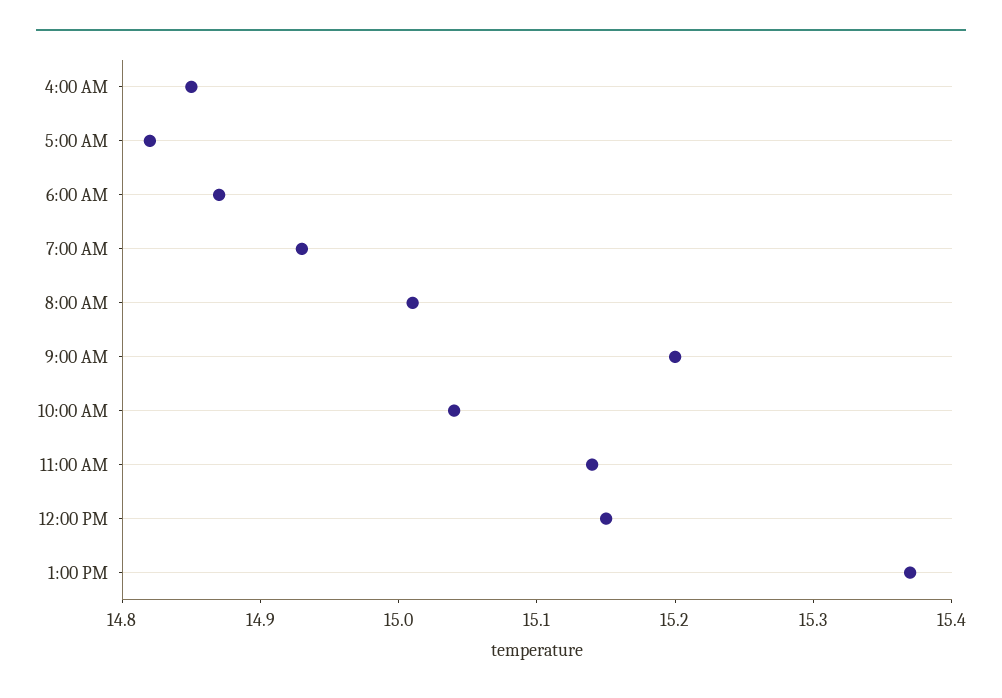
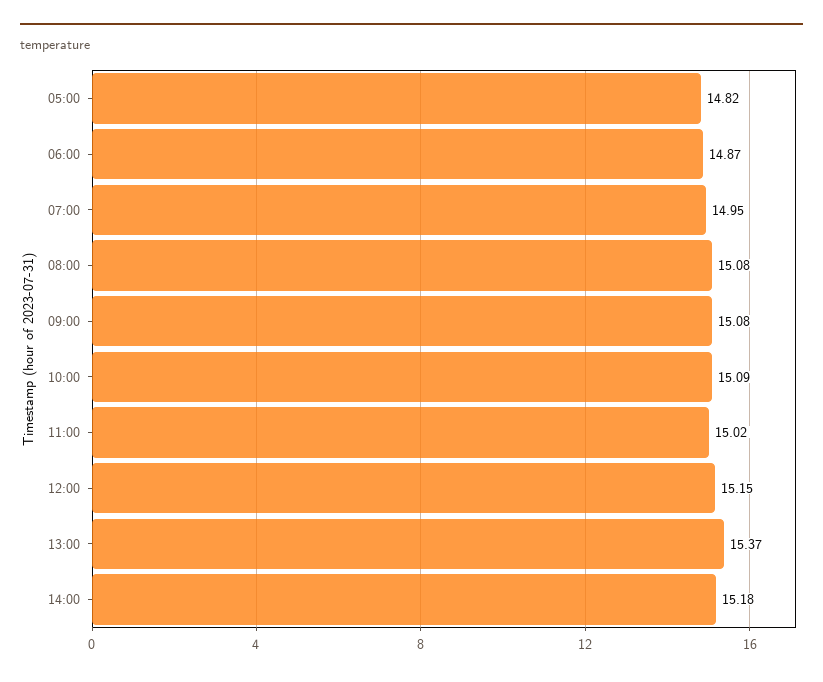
4:00 AM: 14.85 -> none
7:00 AM: 14.93 -> 14.95
8:00 AM: 15.01 -> 15.08
9:00 AM: 15.2 -> 15.08
10:00 AM: 15.04 -> 15.09
11:00 AM: 15.14 -> 15.02
14:00: none -> 15.18

